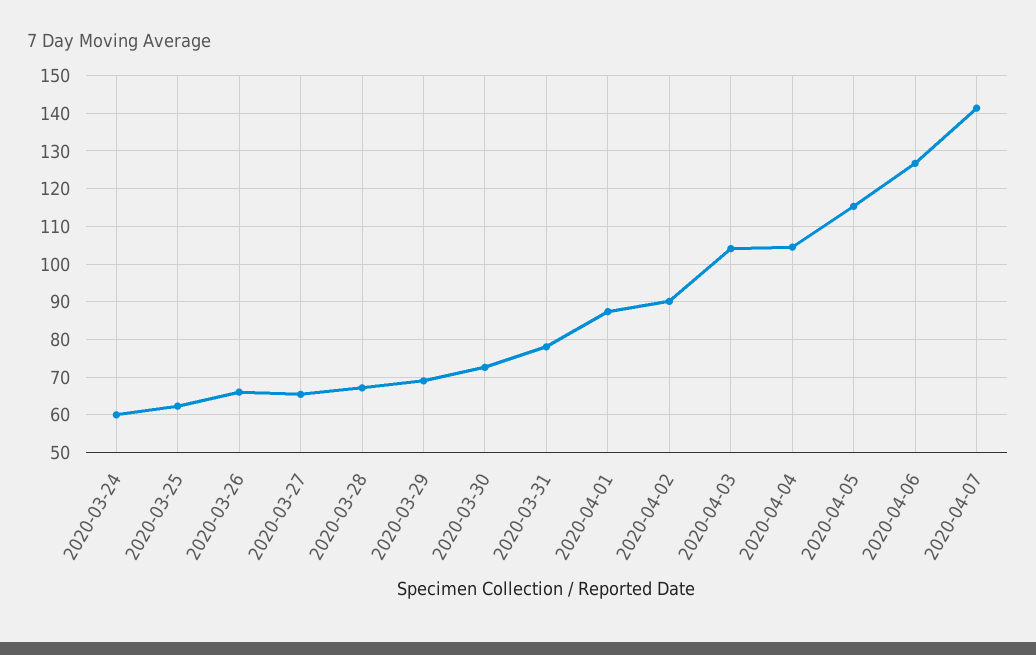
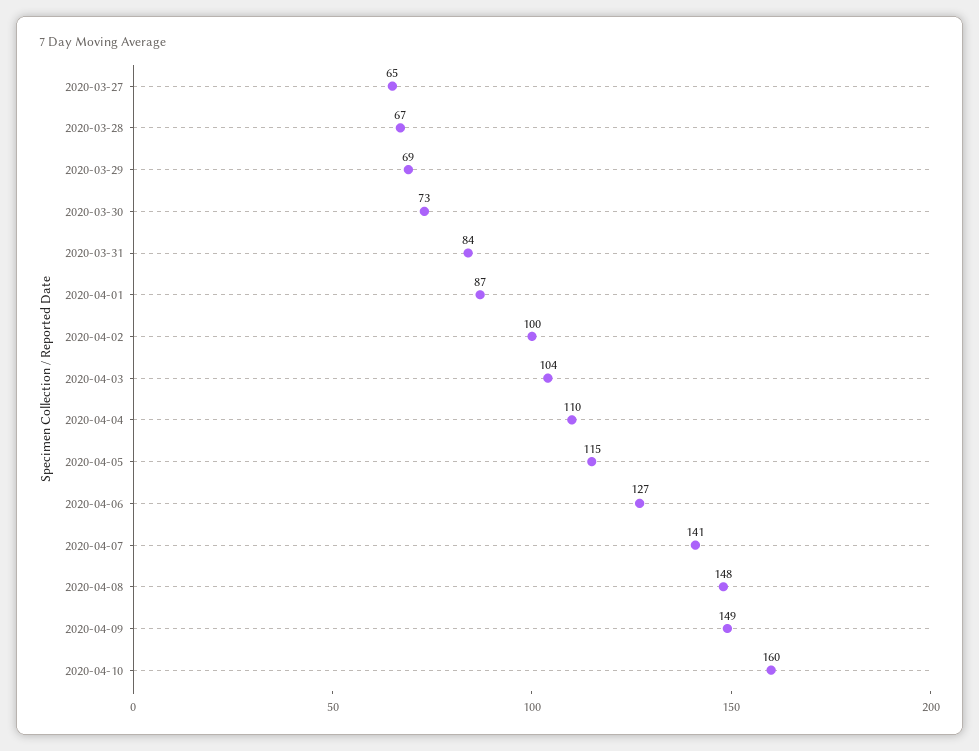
2020-03-24: 60 -> none
2020-03-25: 62 -> none
2020-03-26: 66 -> none
2020-03-31: 78 -> 84
2020-04-02: 90 -> 100
2020-04-04: 104 -> 110
2020-04-08: none -> 148
2020-04-09: none -> 149
2020-04-10: none -> 160

